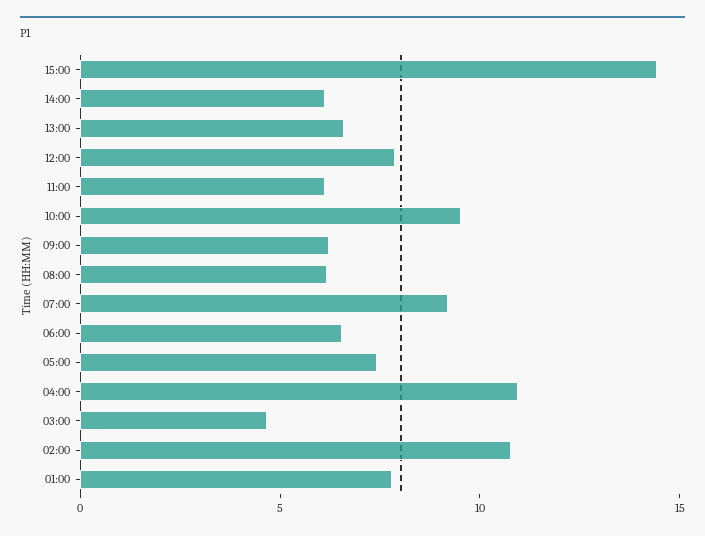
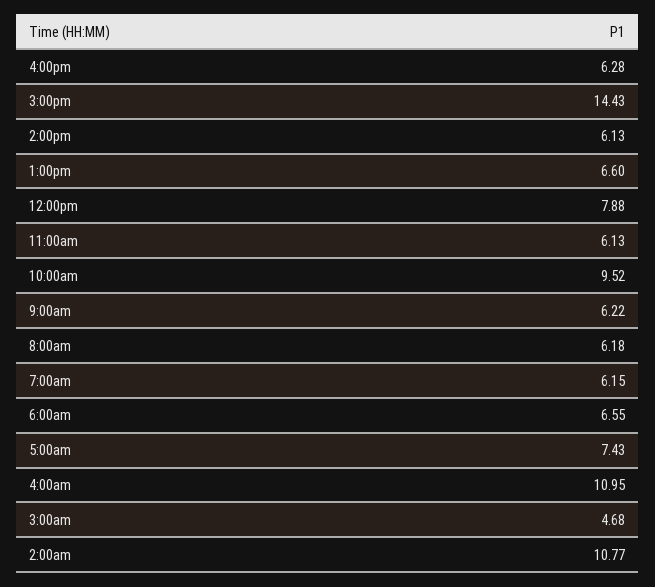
07:00: 9 -> 6.15
01:00: 8 -> none
4:00pm: none -> 6.28

